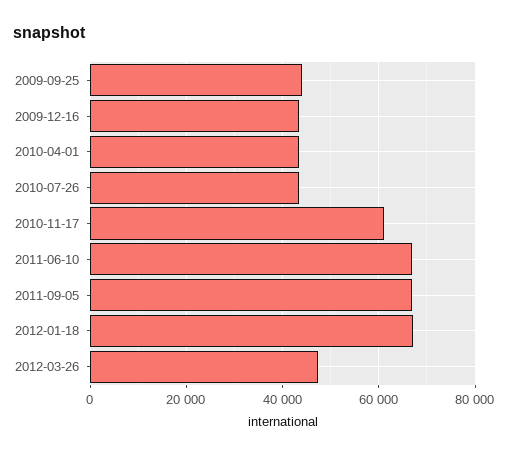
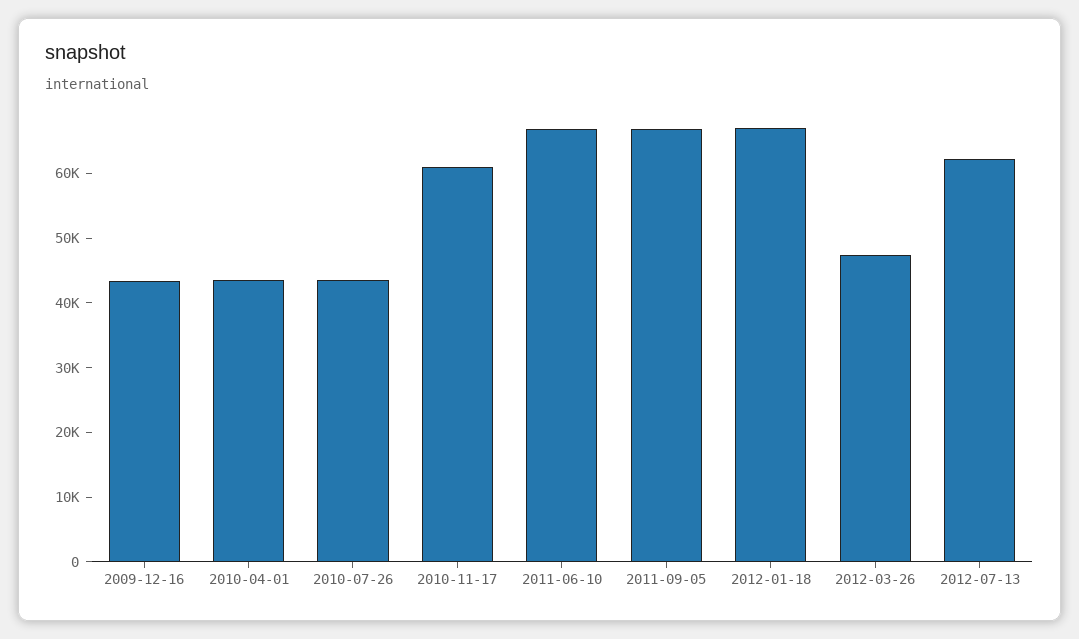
2009-09-25: 44000 -> none
2012-07-13: none -> 62000

